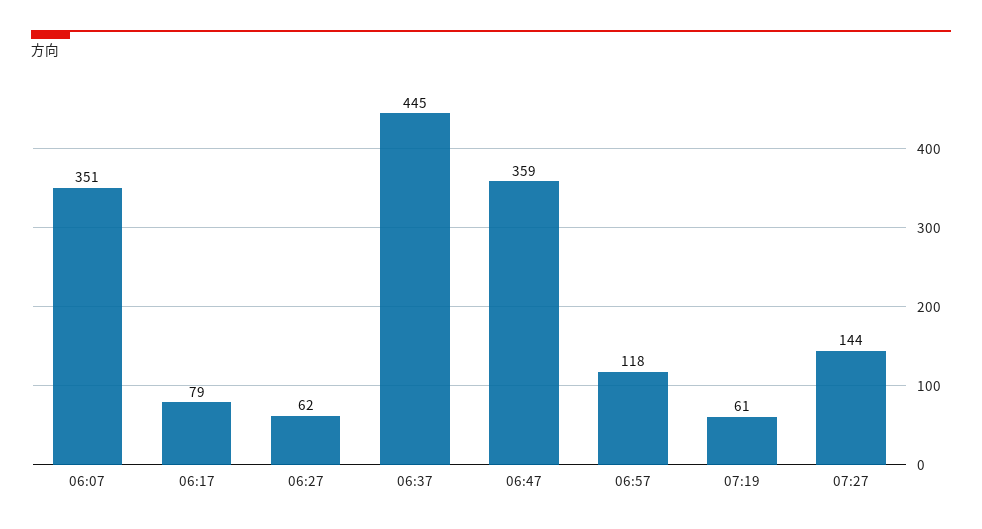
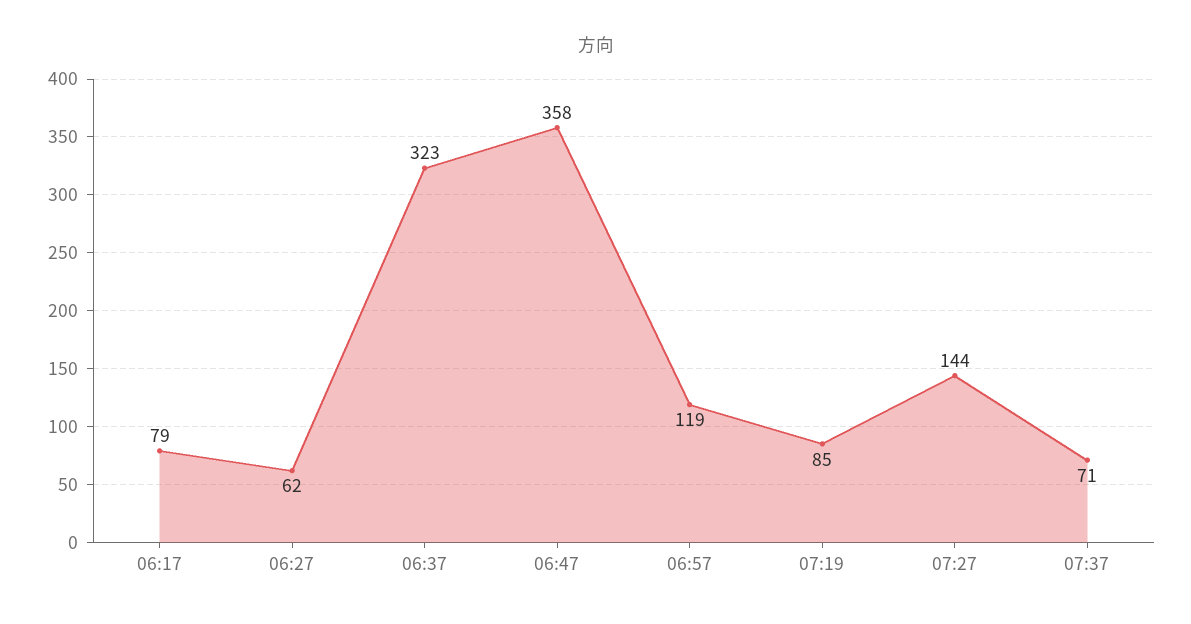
06:07: 351 -> none
06:37: 445 -> 323
06:47: 359 -> 358
06:57: 118 -> 119
07:19: 61 -> 85
07:37: none -> 71

